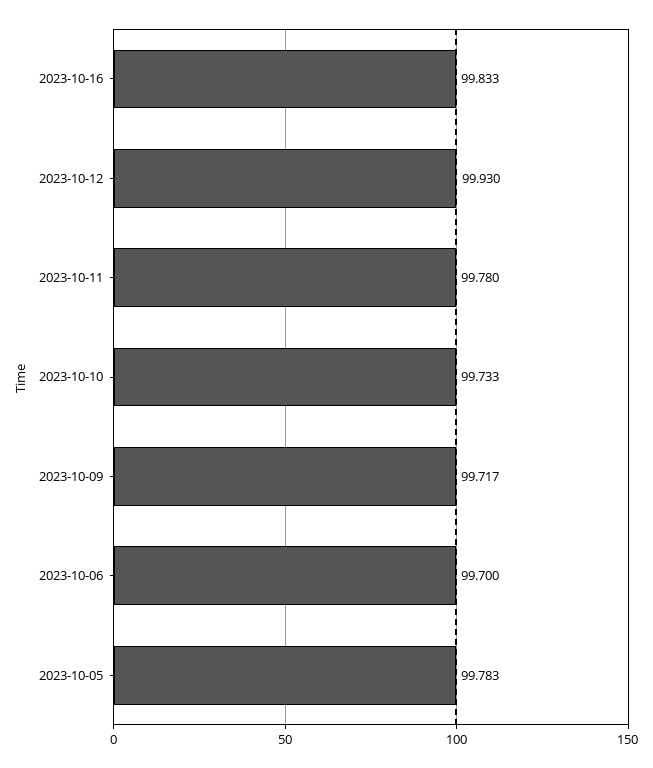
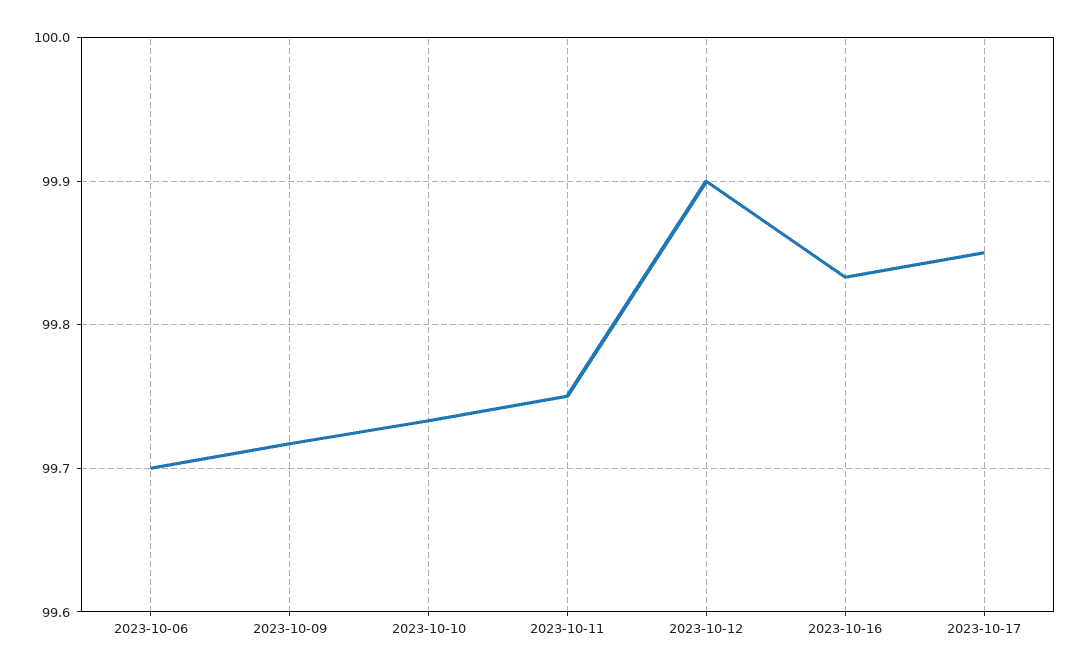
2023-10-12: 99.93 -> 99.9
2023-10-11: 99.78 -> 99.75
2023-10-05: 99.783 -> none
2023-10-17: none -> 99.85

